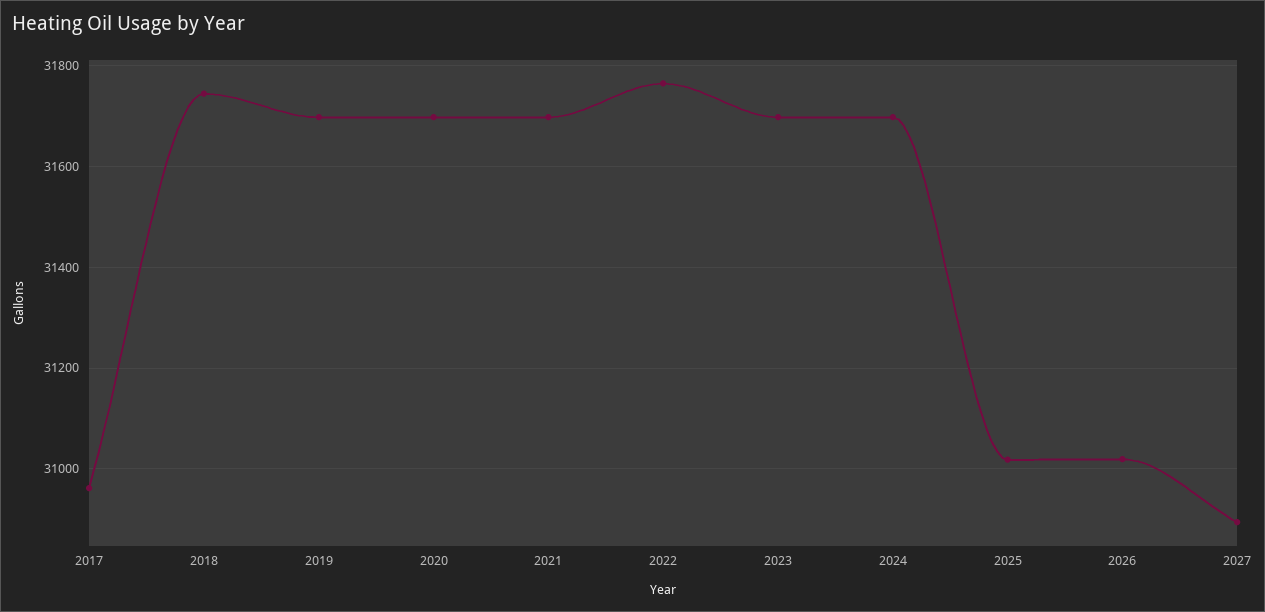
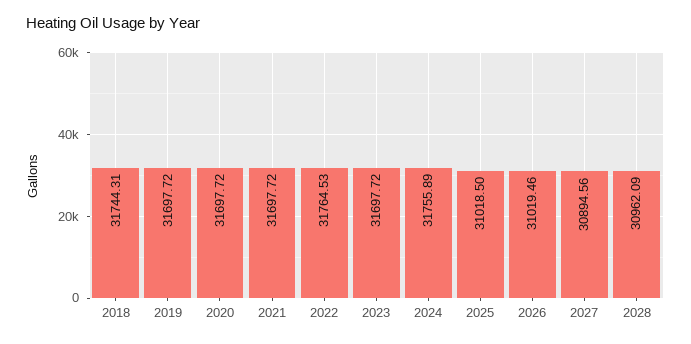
2017: 30960 -> none
2024: 31700 -> 31755.89
2028: none -> 30962.09

